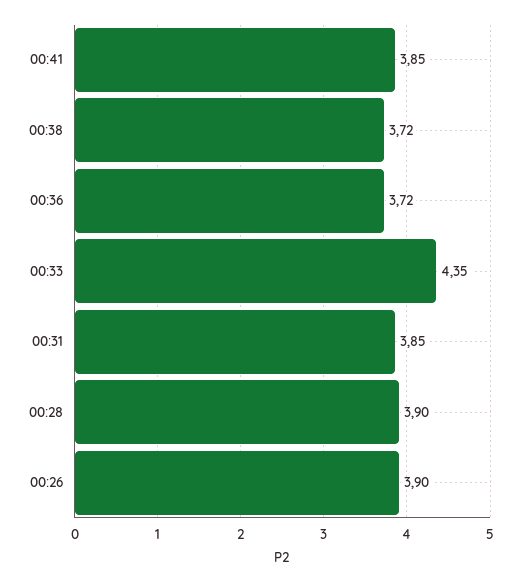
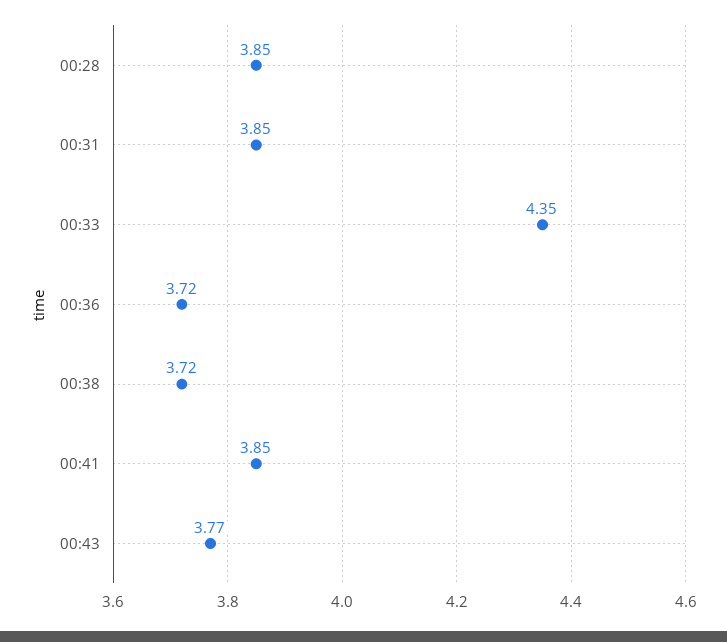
00:28: 3.9 -> 3.85
00:26: 3.9 -> none
00:43: none -> 3.77

